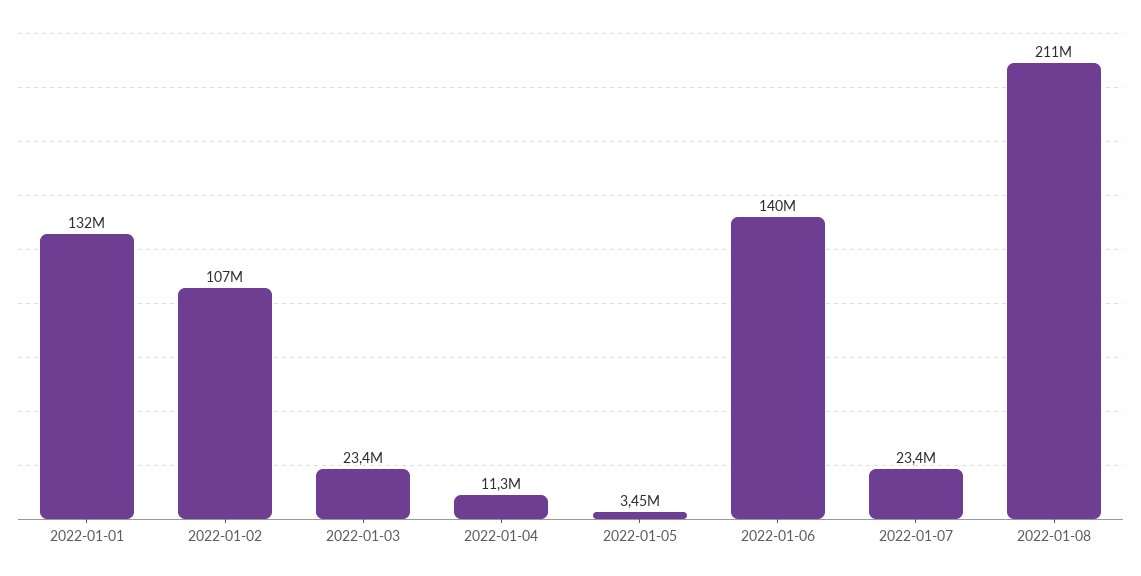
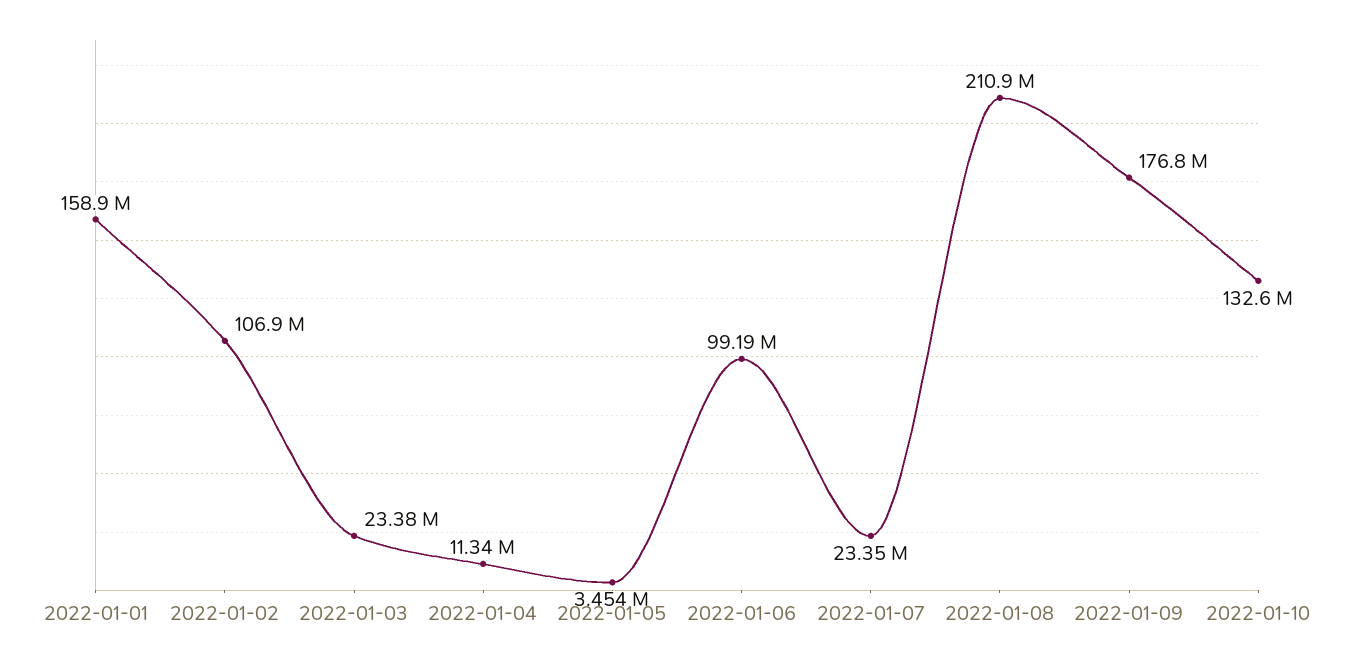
2022-01-01: 132000000 -> 158900000
2022-01-06: 140000000 -> 99190000
2022-01-09: none -> 176800000
2022-01-10: none -> 132600000

